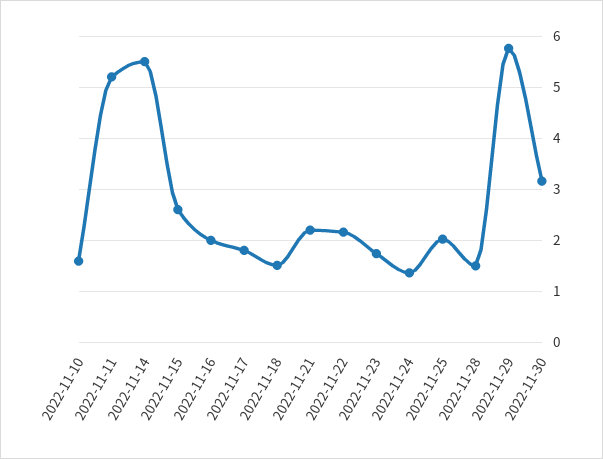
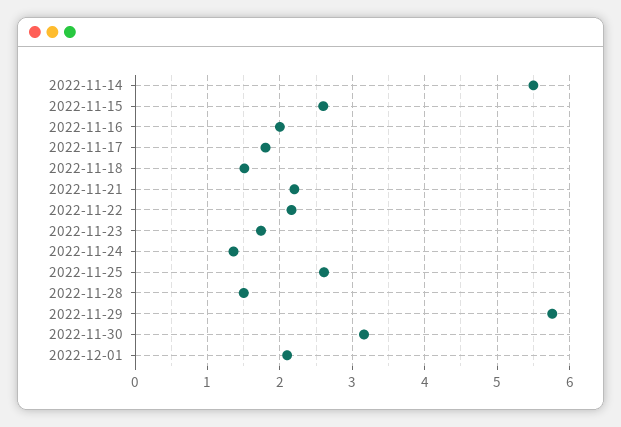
2022-11-10: 1.6 -> none
2022-11-11: 5.2 -> none
2022-11-25: 2 -> 2.6
2022-12-01: none -> 2.1

